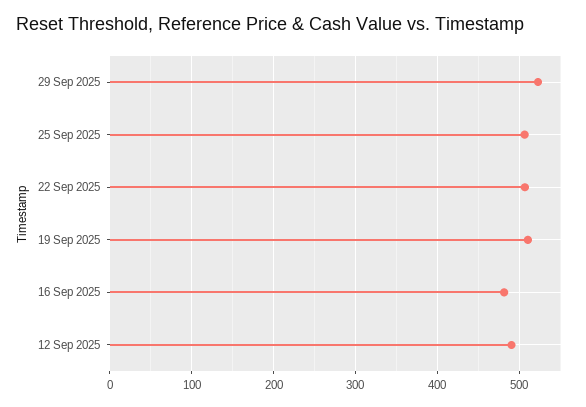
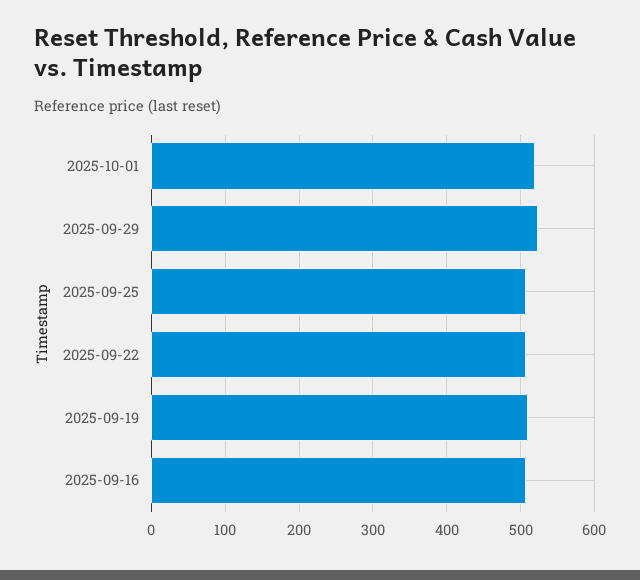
16 Sep 2025: 480 -> 510
12 Sep 2025: 490 -> none
2025-10-01: none -> 520

